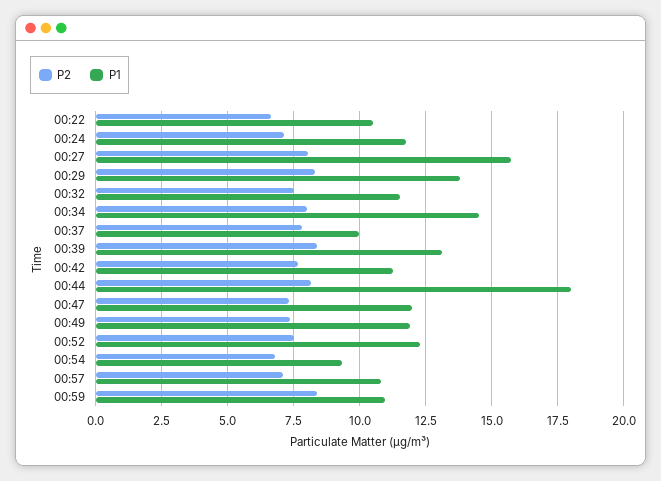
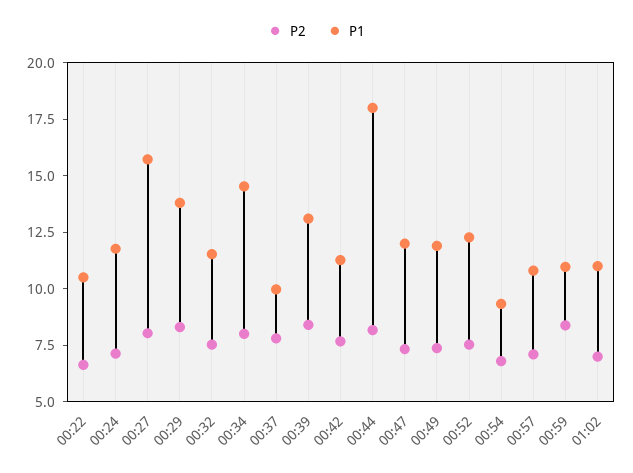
P2, 01:02: none -> 7
P1, 01:02: none -> 11

